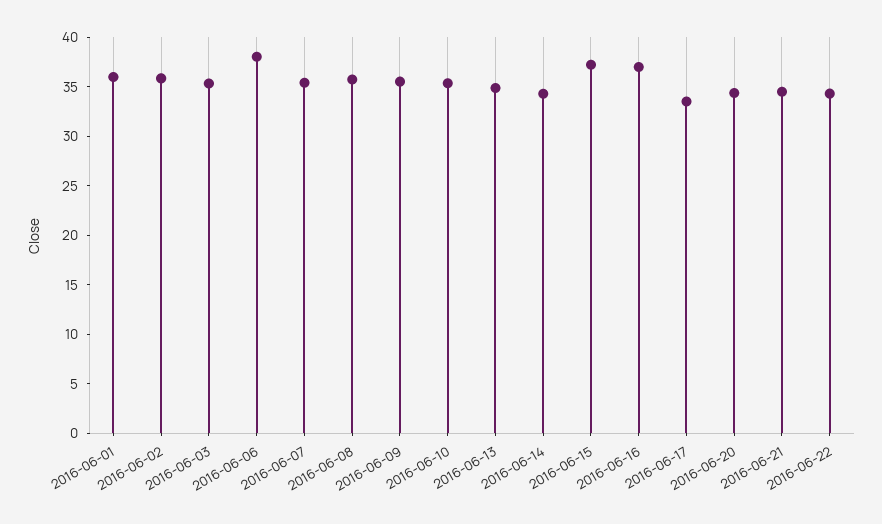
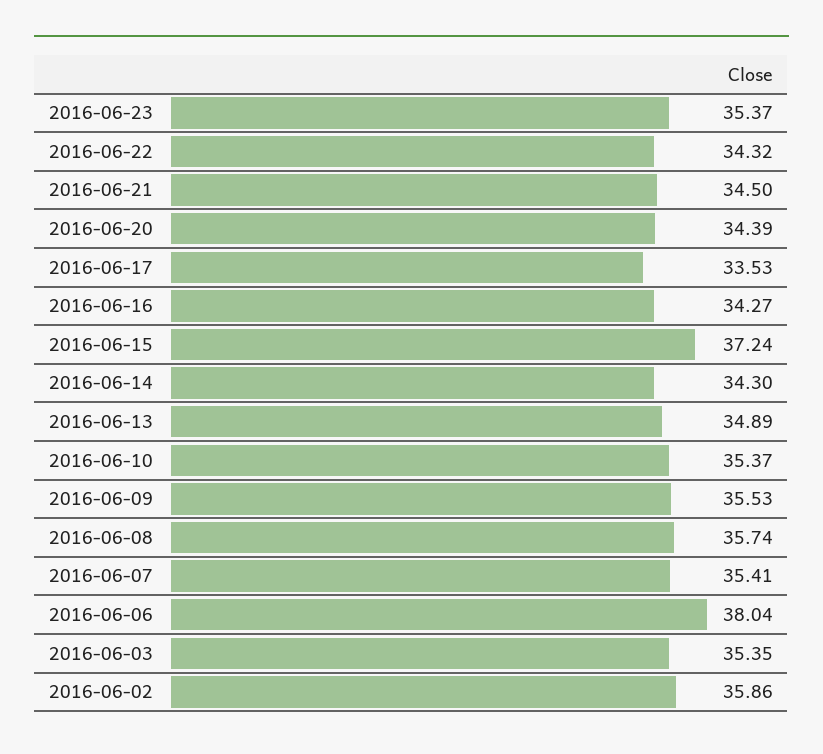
2016-06-01: 36 -> none
2016-06-16: 37 -> 34.27
2016-06-23: none -> 35.37

